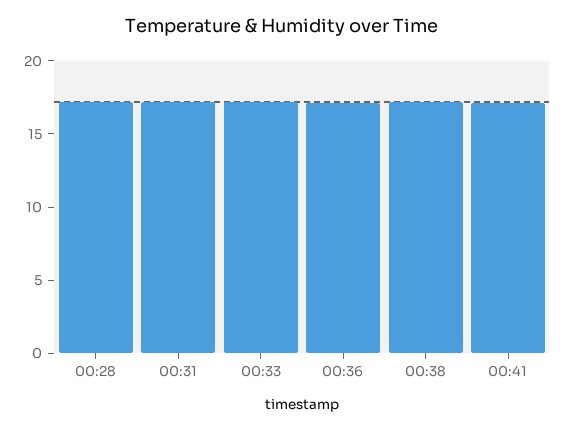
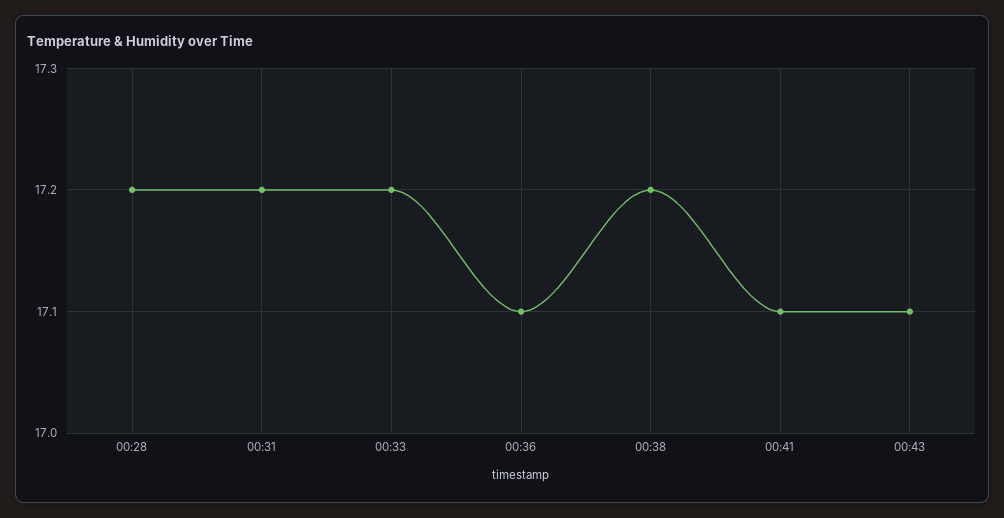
00:43: none -> 17.1

